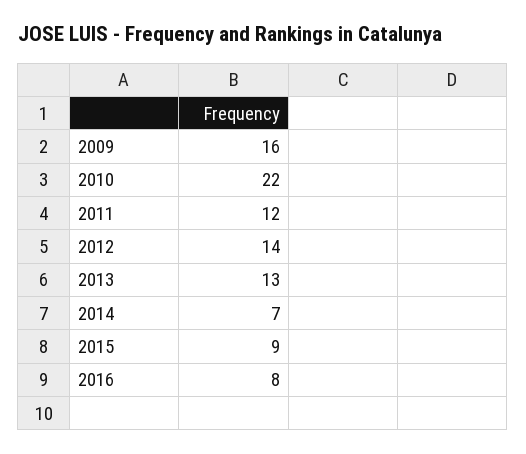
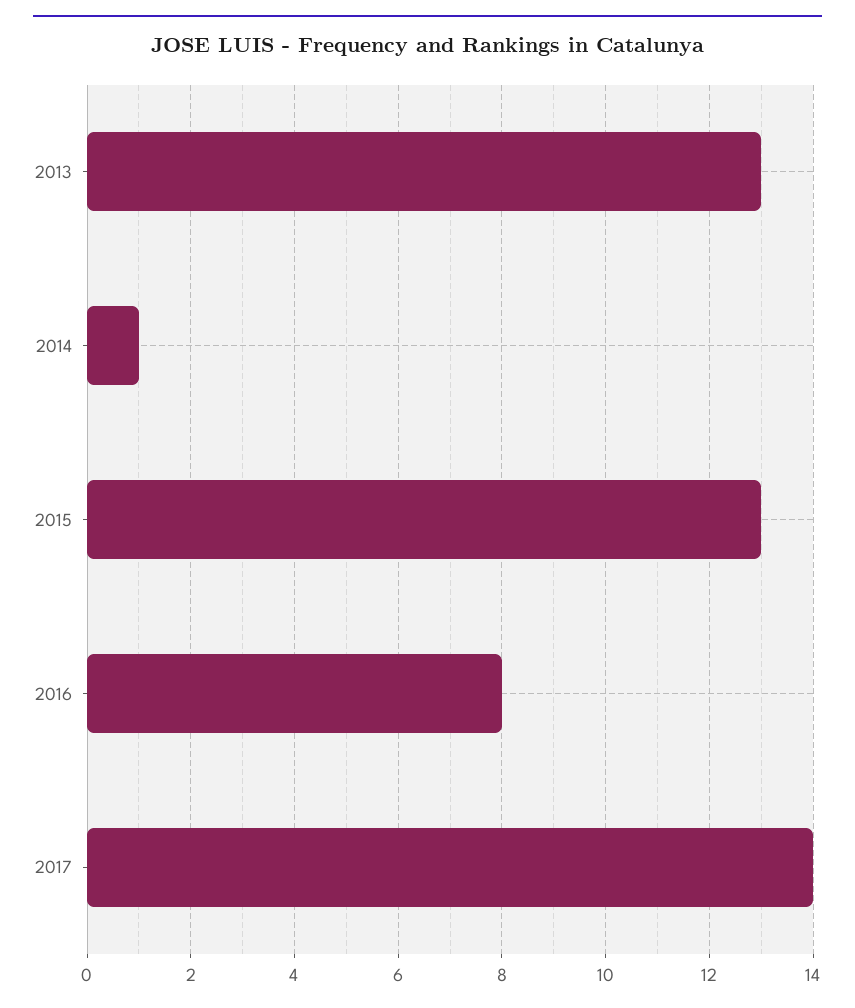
2009: 16 -> none
2010: 22 -> none
2011: 12 -> none
2012: 14 -> none
2014: 7 -> 1
2015: 9 -> 13
2017: none -> 14

